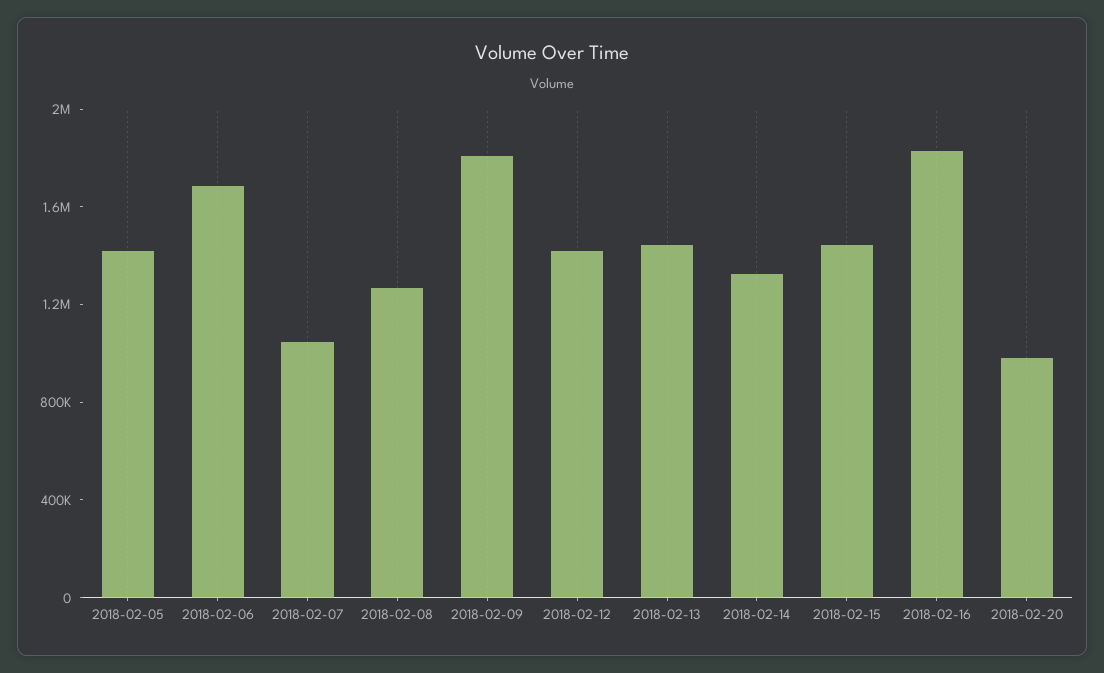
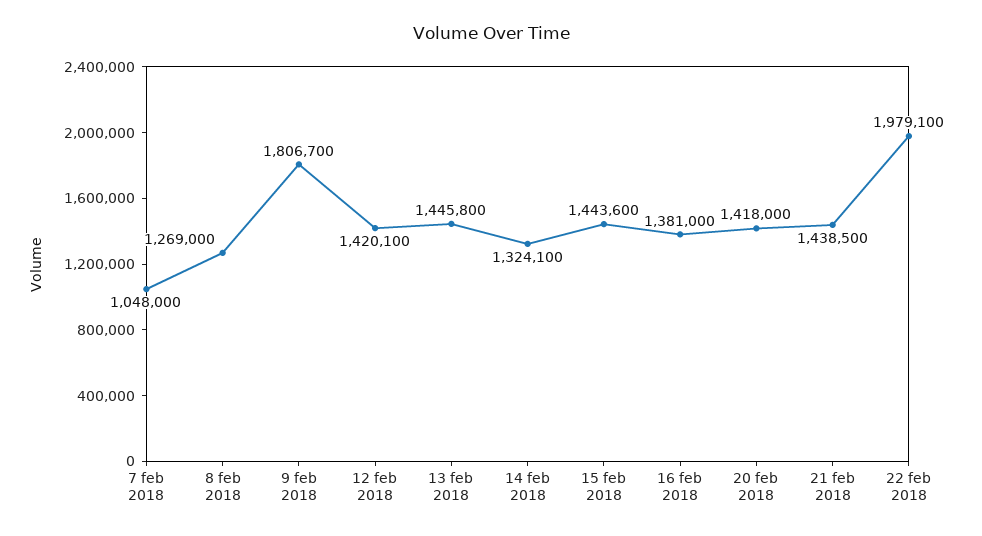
2018-02-05: 1400000 -> none
2018-02-06: 1700000 -> none
2018-02-16: 1800000 -> 1381000
2018-02-20: 1000000 -> 1418000
21 feb 2018: none -> 1438500
22 feb 2018: none -> 1979100

